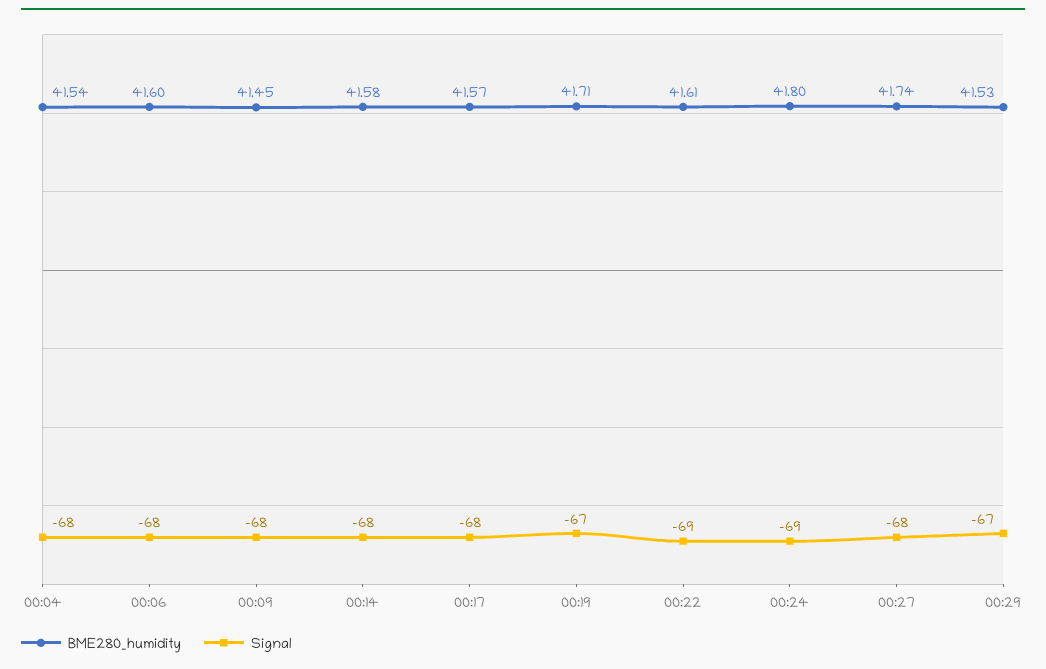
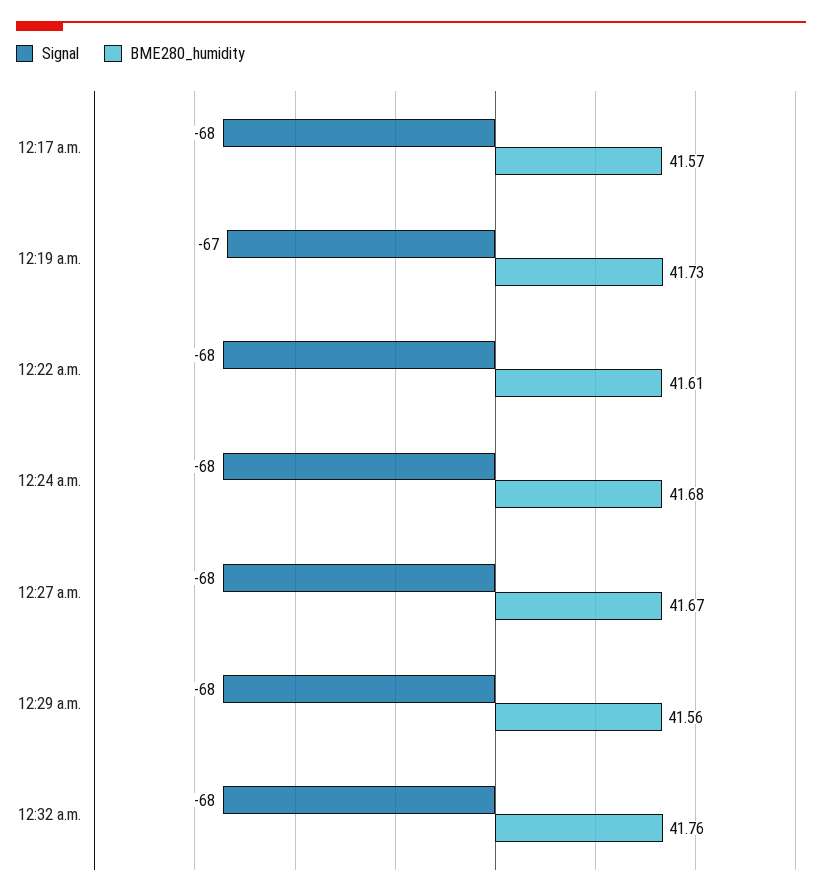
BME280_humidity, 00:04: 41.54 -> none
Signal, 00:04: -68 -> none
BME280_humidity, 00:06: 41.6 -> none
Signal, 00:06: -68 -> none
BME280_humidity, 00:09: 41.45 -> none
Signal, 00:09: -68 -> none
BME280_humidity, 00:14: 41.58 -> none
Signal, 00:14: -68 -> none
BME280_humidity, 00:19: 41.71 -> 41.73
Signal, 00:22: -69 -> -68
BME280_humidity, 00:24: 41.8 -> 41.68
Signal, 00:24: -69 -> -68
BME280_humidity, 00:27: 41.74 -> 41.67
BME280_humidity, 00:29: 41.53 -> 41.56
Signal, 00:29: -67 -> -68
Signal, 12:32 a.m.: none -> -68
BME280_humidity, 12:32 a.m.: none -> 41.76

